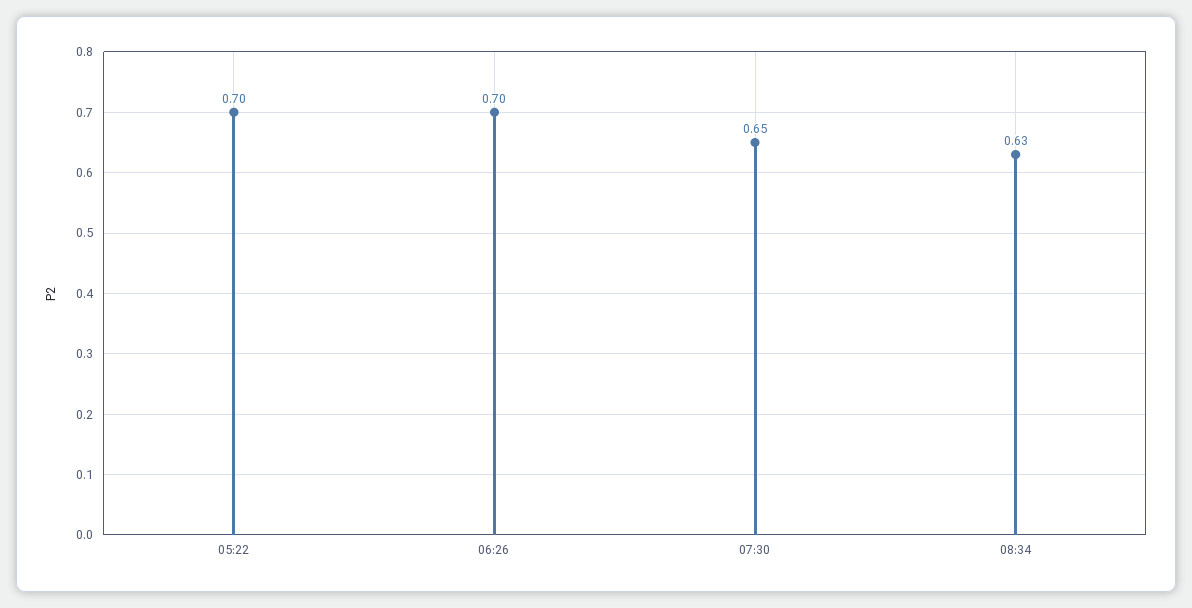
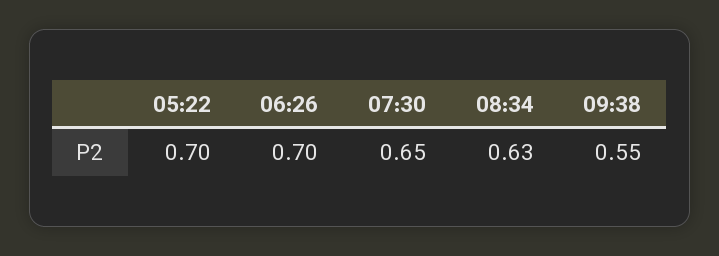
09:38: none -> 0.55

